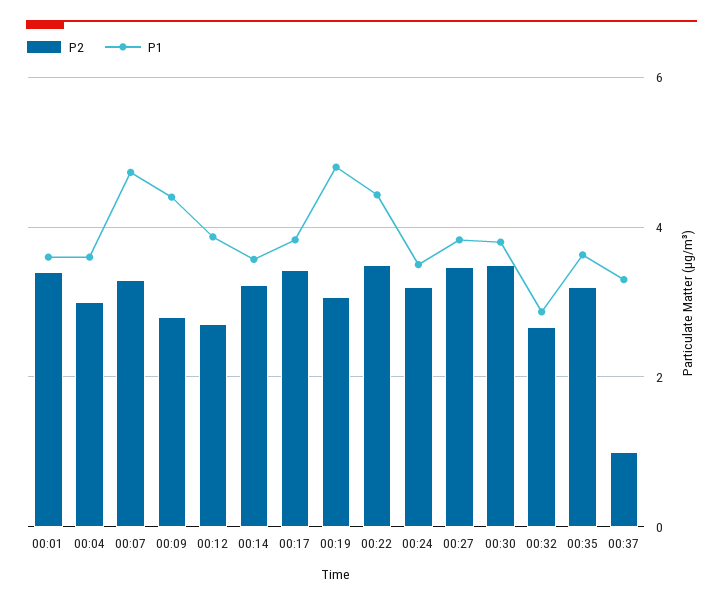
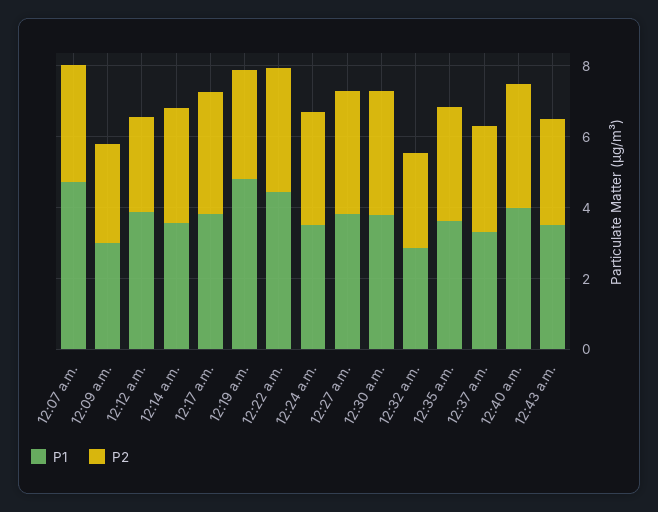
P2, 00:01: 3.4 -> none
P1, 00:01: 3.6 -> none
P2, 00:04: 3 -> none
P1, 00:04: 3.6 -> none
P1, 00:09: 4.4 -> 3
P2, 00:37: 1 -> 3
P1, 12:40 a.m.: none -> 4
P2, 12:40 a.m.: none -> 3.5
P1, 12:43 a.m.: none -> 3.5
P2, 12:43 a.m.: none -> 3

